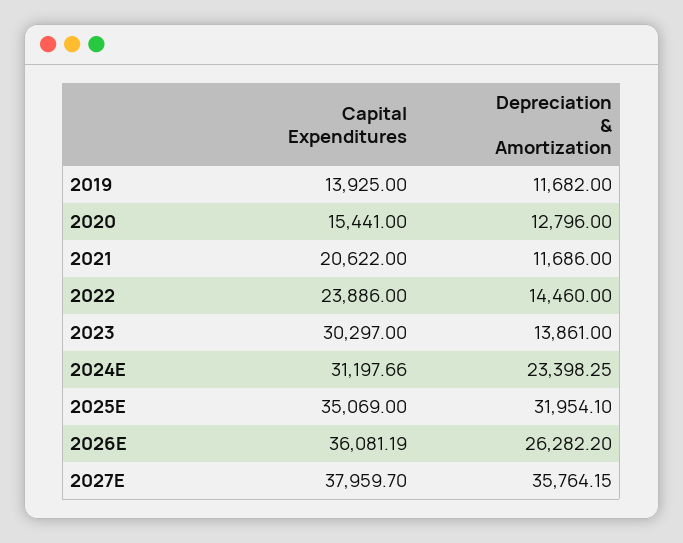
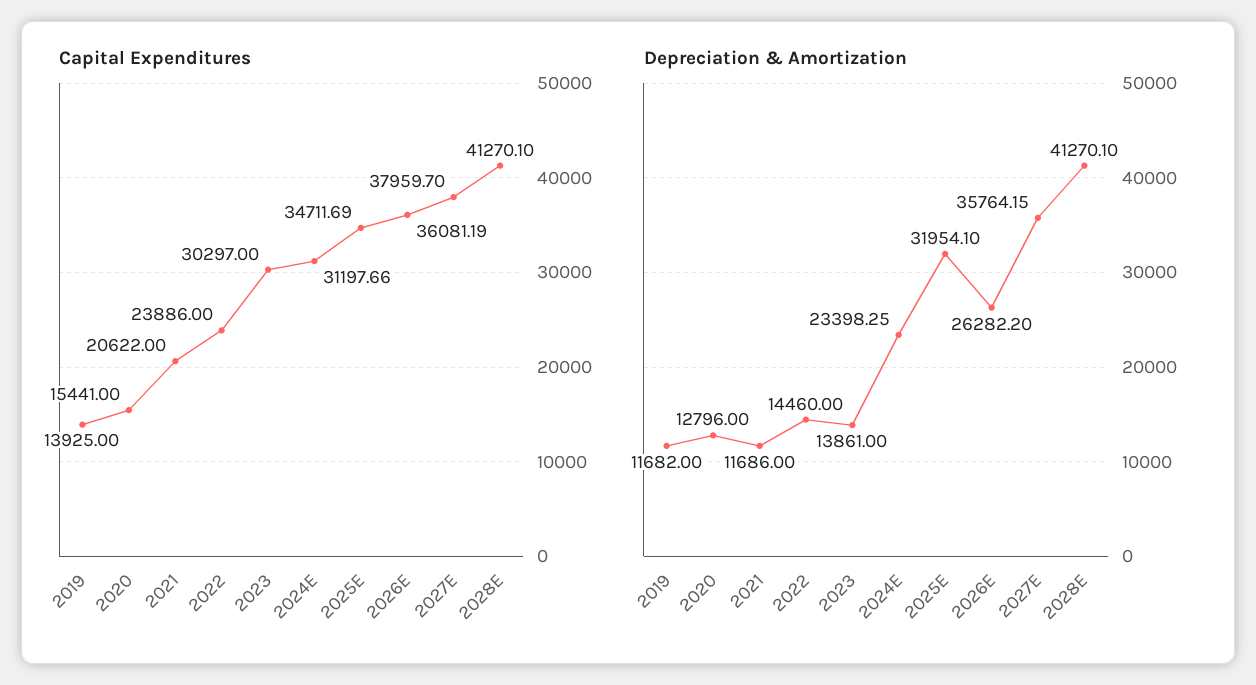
Capital Expenditures, 2025E: 35069 -> 34711.69
Capital Expenditures, 2028E: none -> 41270.1
Depreciation & Amortization, 2028E: none -> 41270.1

